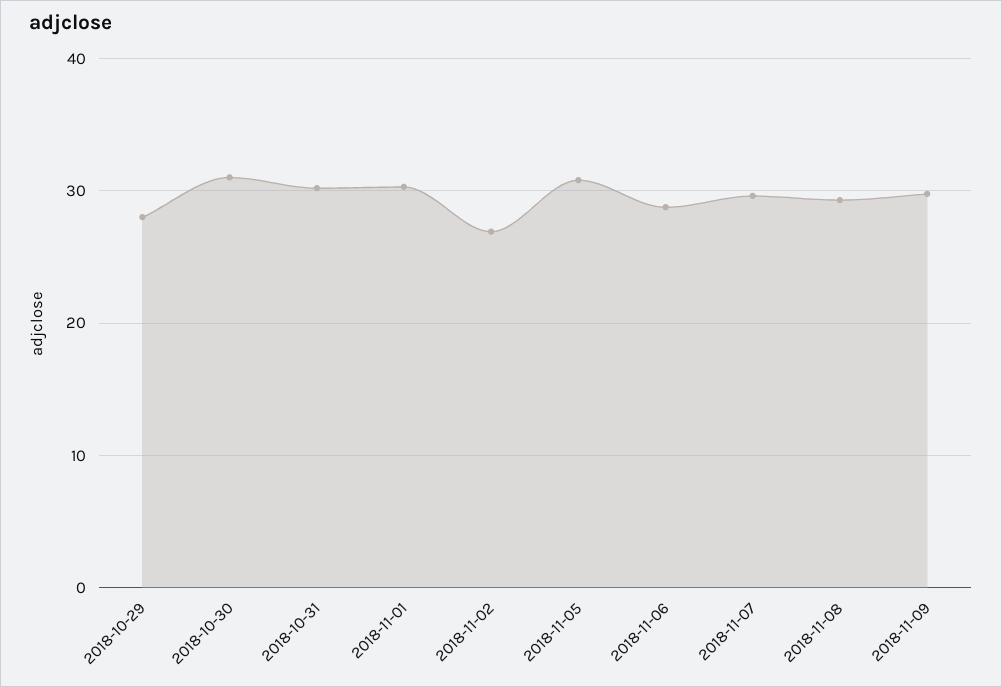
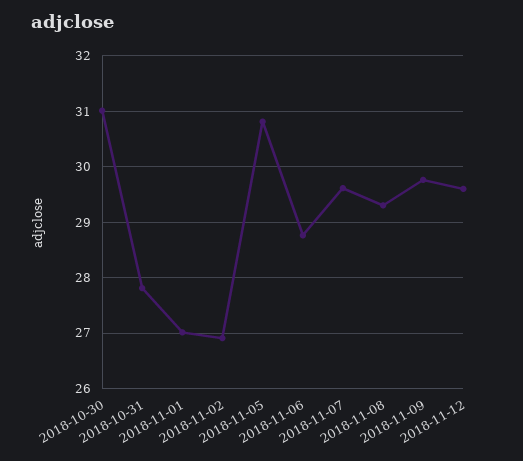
2018-10-29: 28 -> none
2018-10-31: 30 -> 27.8
2018-11-01: 30 -> 27
2018-11-12: none -> 29.6

